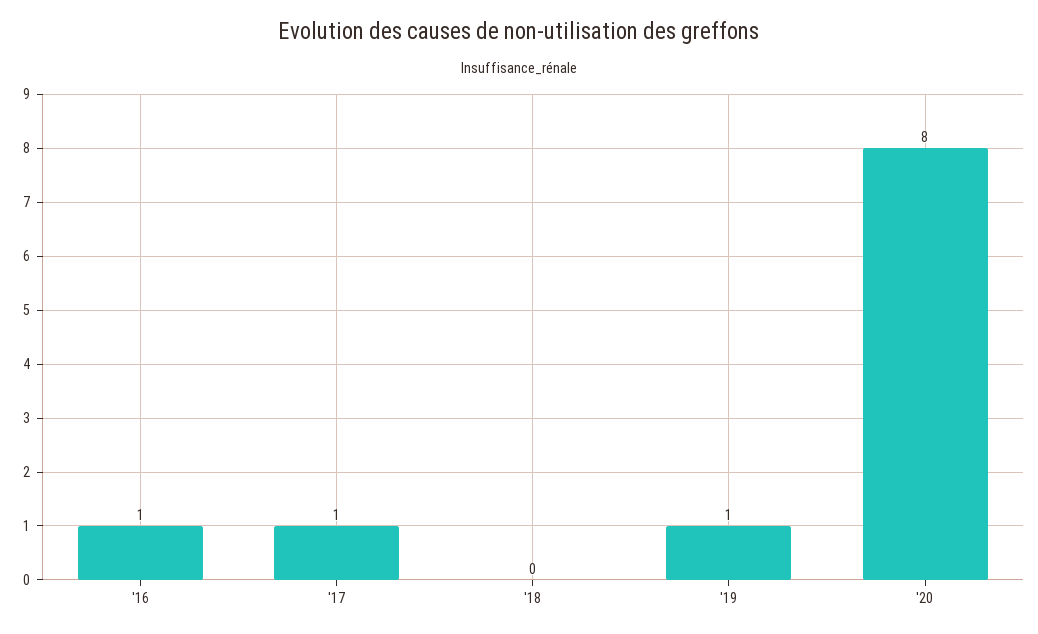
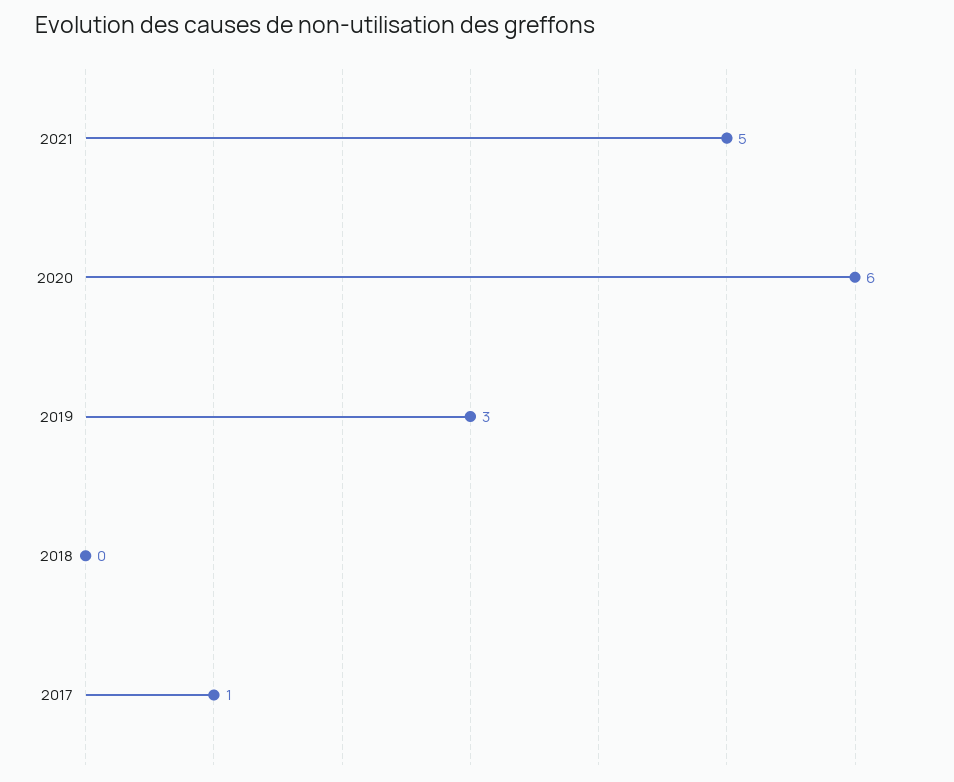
'16: 1 -> none
'19: 1 -> 3
'20: 8 -> 6
2021: none -> 5

